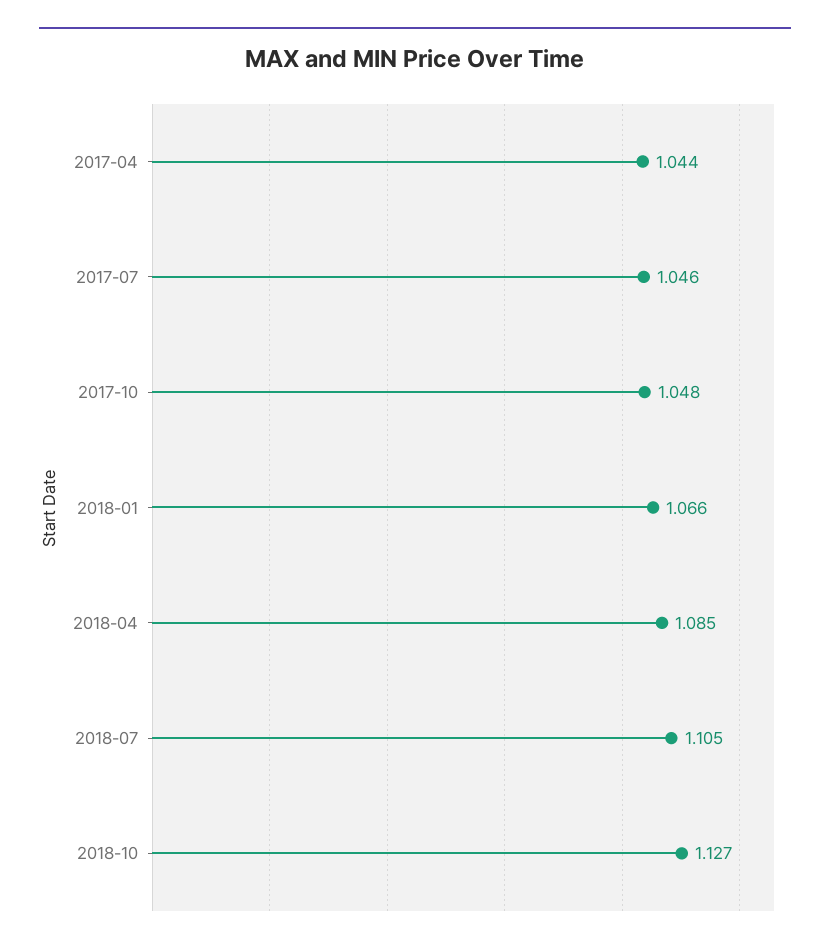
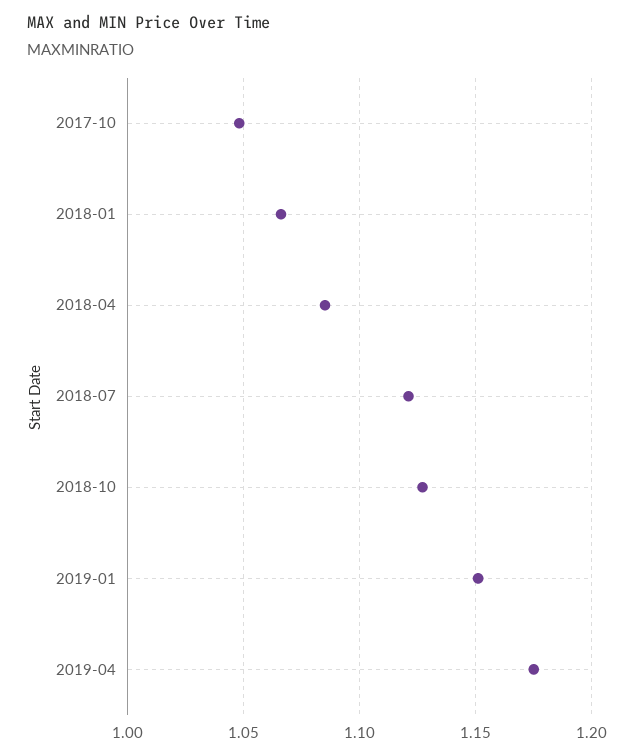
2017-04: 1.044 -> none
2017-07: 1.046 -> none
2018-07: 1.105 -> 1.12
2019-01: none -> 1.15
2019-04: none -> 1.175

